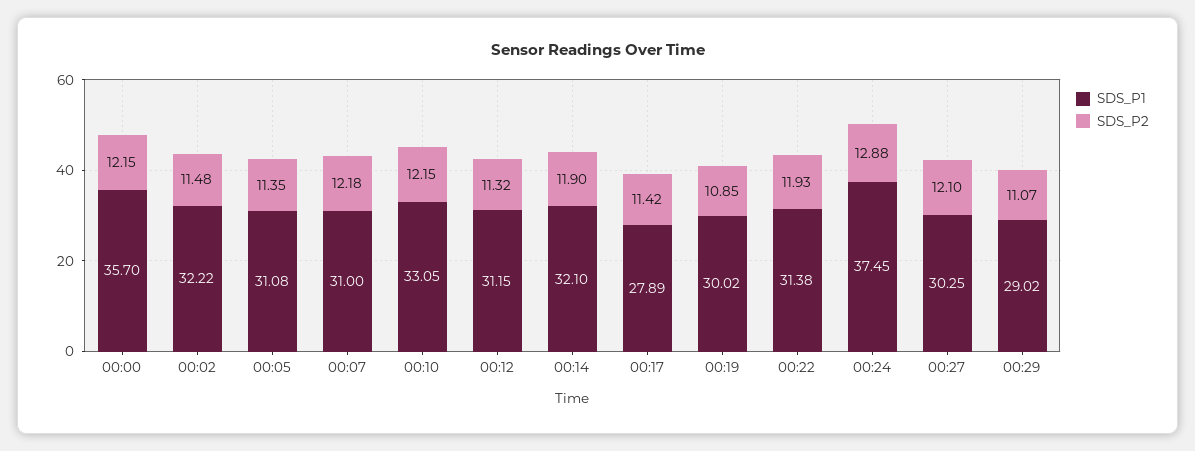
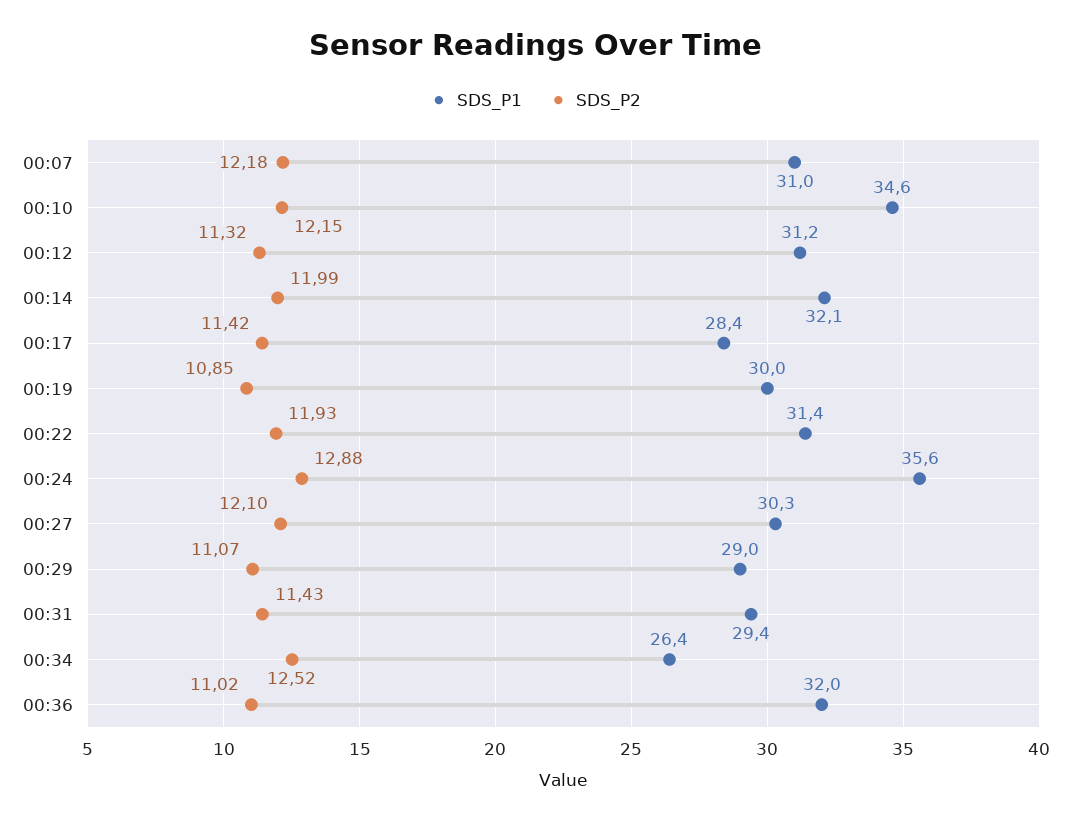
SDS_P1, 00:00: 35.7 -> none
SDS_P2, 00:00: 12.15 -> none
SDS_P1, 00:02: 32.22 -> none
SDS_P2, 00:02: 11.48 -> none
SDS_P1, 00:05: 31.08 -> none
SDS_P2, 00:05: 11.35 -> none
SDS_P1, 00:10: 33.05 -> 34.6
SDS_P2, 00:14: 11.9 -> 11.99
SDS_P1, 00:17: 27.89 -> 28.4
SDS_P1, 00:24: 37.45 -> 35.6
SDS_P1, 00:31: none -> 29.4
SDS_P2, 00:31: none -> 11.43
SDS_P1, 00:34: none -> 26.4
SDS_P2, 00:34: none -> 12.52
SDS_P1, 00:36: none -> 32
SDS_P2, 00:36: none -> 11.02

